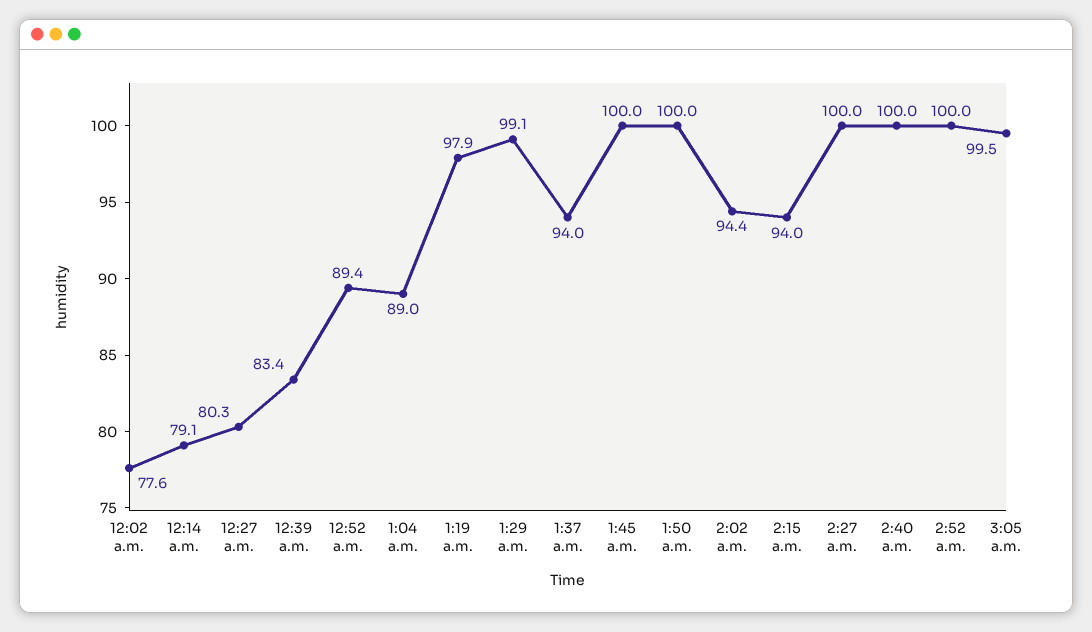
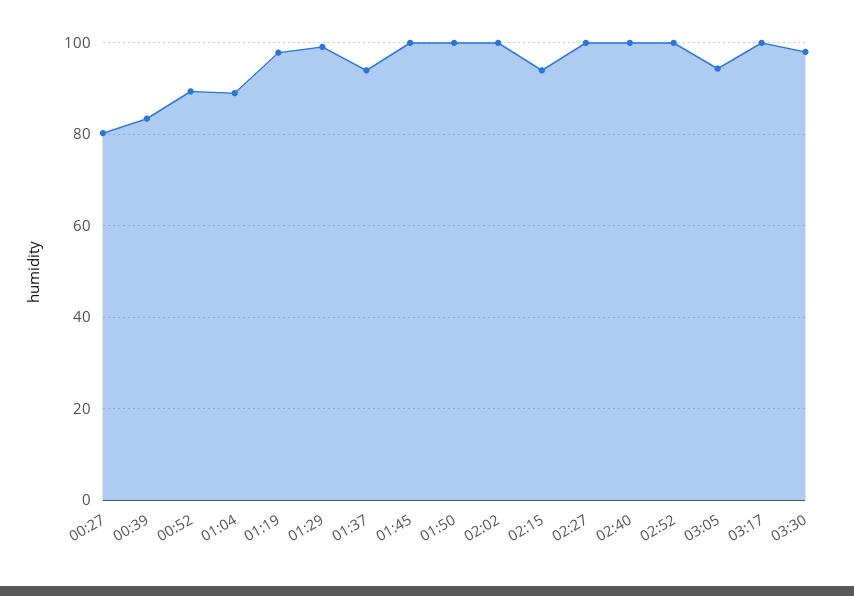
12:02 a.m.: 77.6 -> none
12:14 a.m.: 79.1 -> none
2:02 a.m.: 94.4 -> 100
3:05 a.m.: 99.5 -> 94
03:17: none -> 100
03:30: none -> 98

